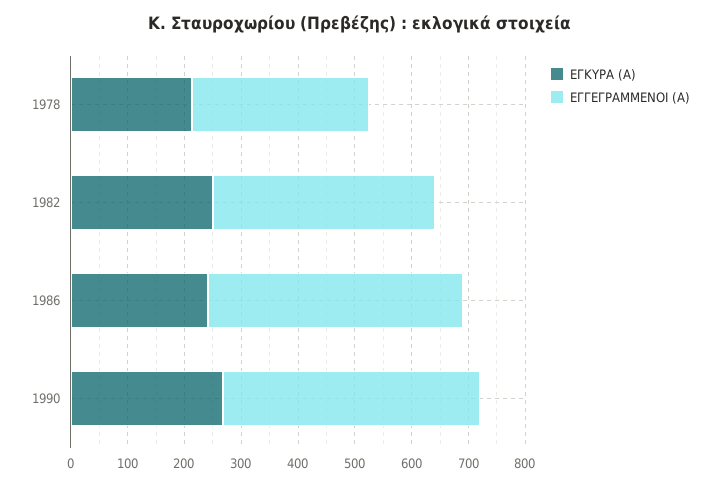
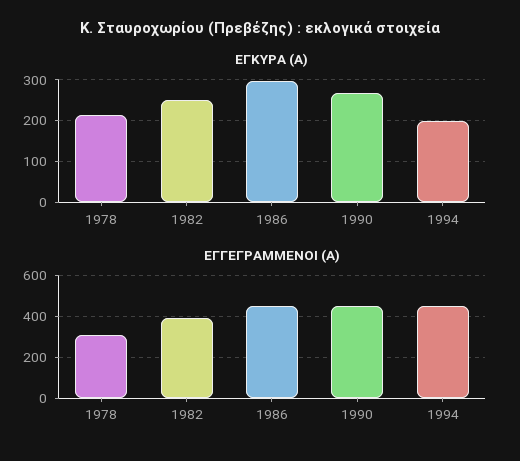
ΕΓΚΥΡΑ (Α), 1986: 240 -> 300
ΕΓΚΥΡΑ (Α), 1994: none -> 200
ΕΓΓΕΓΡΑΜΜΕΝΟΙ (Α), 1994: none -> 450

